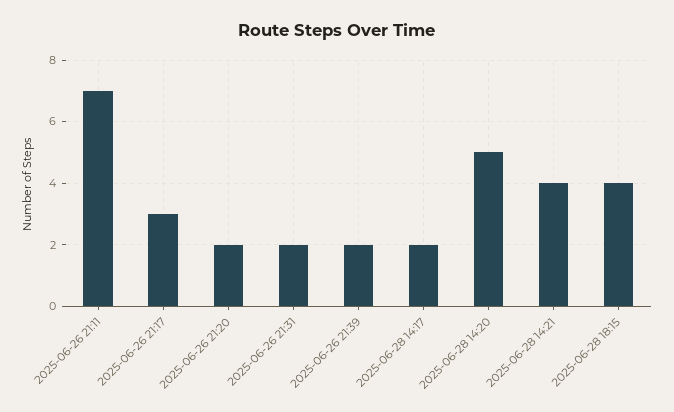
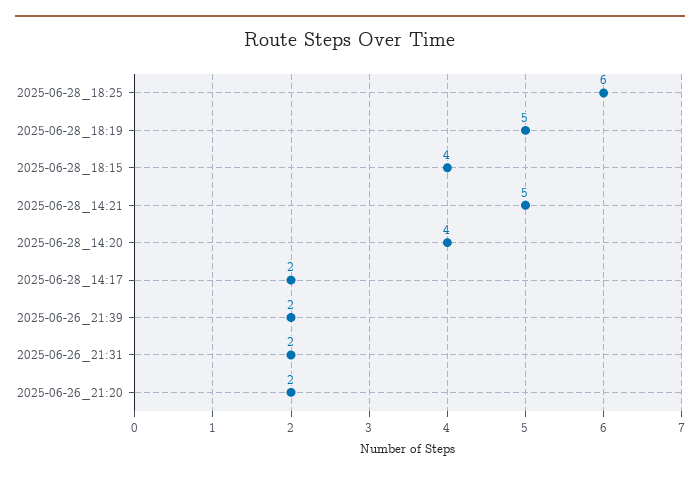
2025-06-26 21:11: 7 -> none
2025-06-26 21:17: 3 -> none
2025-06-28 14:20: 5 -> 4
2025-06-28 14:21: 4 -> 5
2025-06-28_18:25: none -> 6
2025-06-28_18:19: none -> 5

